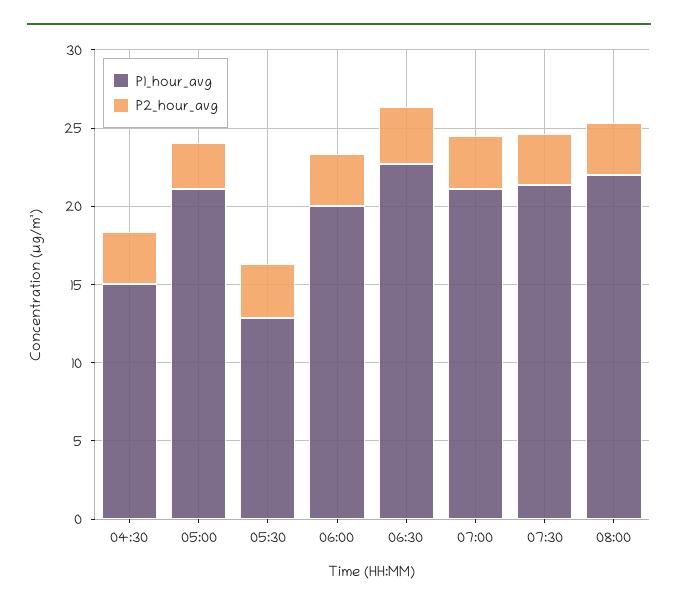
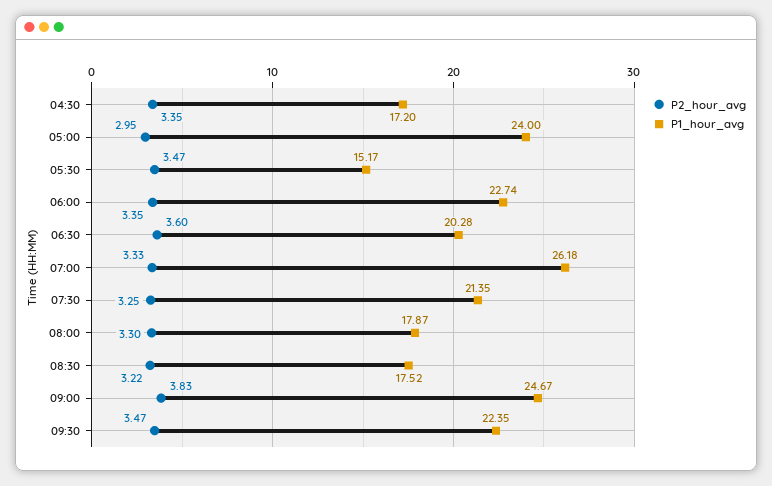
P1_hour_avg, 04:30: 15 -> 17.2
P1_hour_avg, 05:00: 21 -> 24
P1_hour_avg, 05:30: 13 -> 15.17
P1_hour_avg, 06:00: 20 -> 22.74
P1_hour_avg, 06:30: 23 -> 20.28
P1_hour_avg, 07:00: 21 -> 26.18
P1_hour_avg, 08:00: 22 -> 17.87
P2_hour_avg, 08:30: none -> 3.22
P1_hour_avg, 08:30: none -> 17.52
P2_hour_avg, 09:00: none -> 3.83
P1_hour_avg, 09:00: none -> 24.67
P2_hour_avg, 09:30: none -> 3.47
P1_hour_avg, 09:30: none -> 22.35

